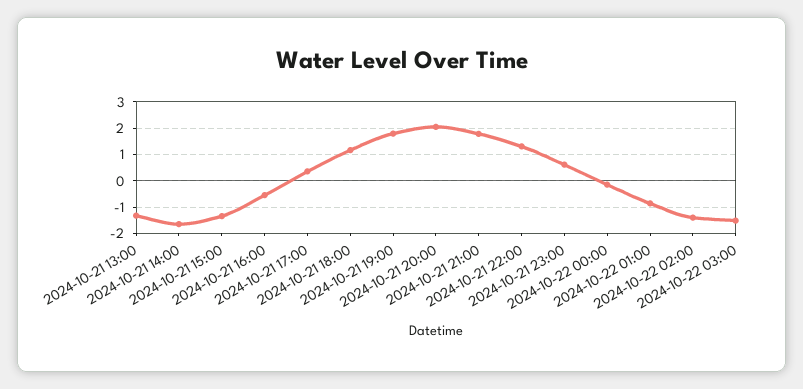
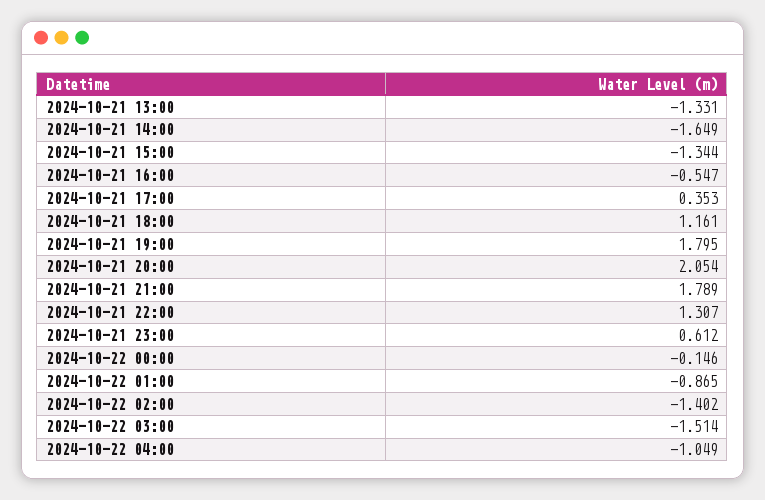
2024-10-22 04:00: none -> -1.049

